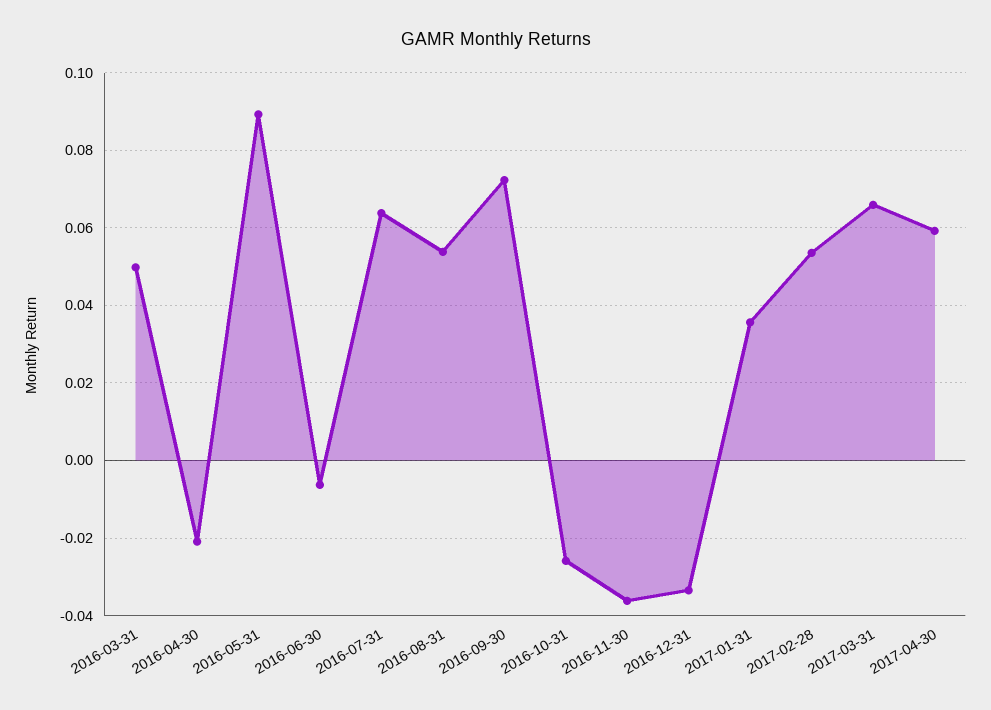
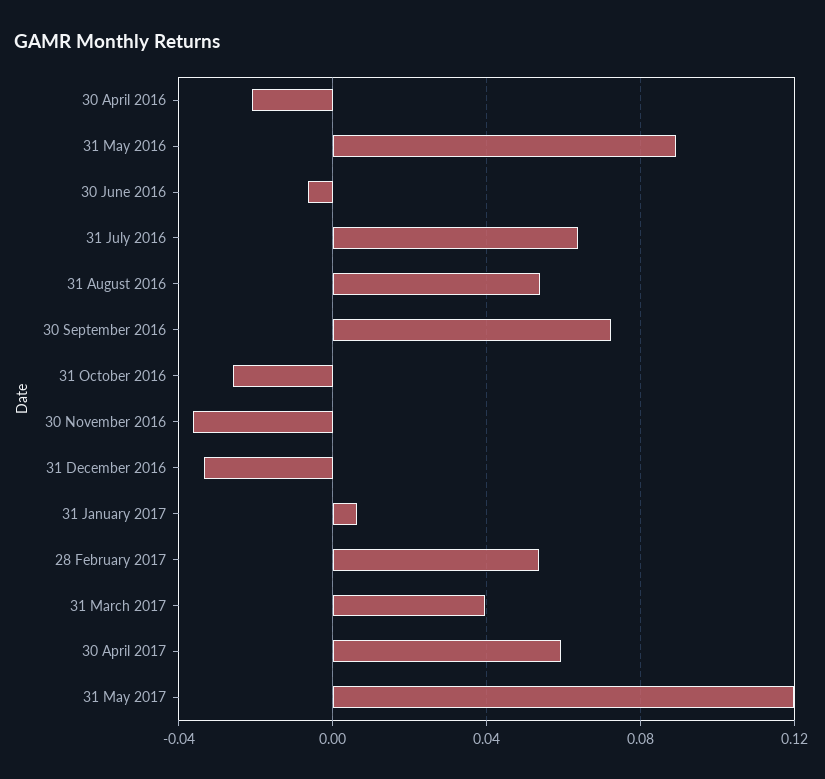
2016-03-31: 0.05 -> none
2017-01-31: 0.036 -> 0.005
2017-03-31: 0.066 -> 0.04
31 May 2017: none -> 0.12

